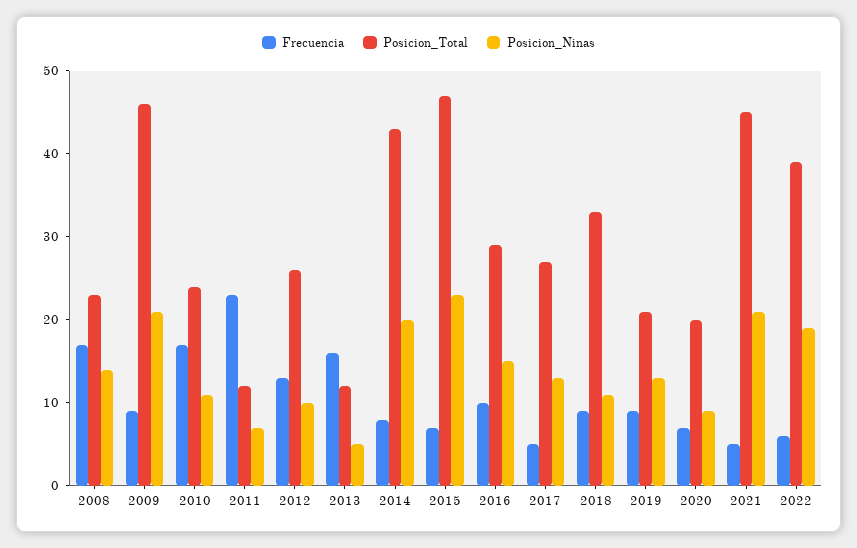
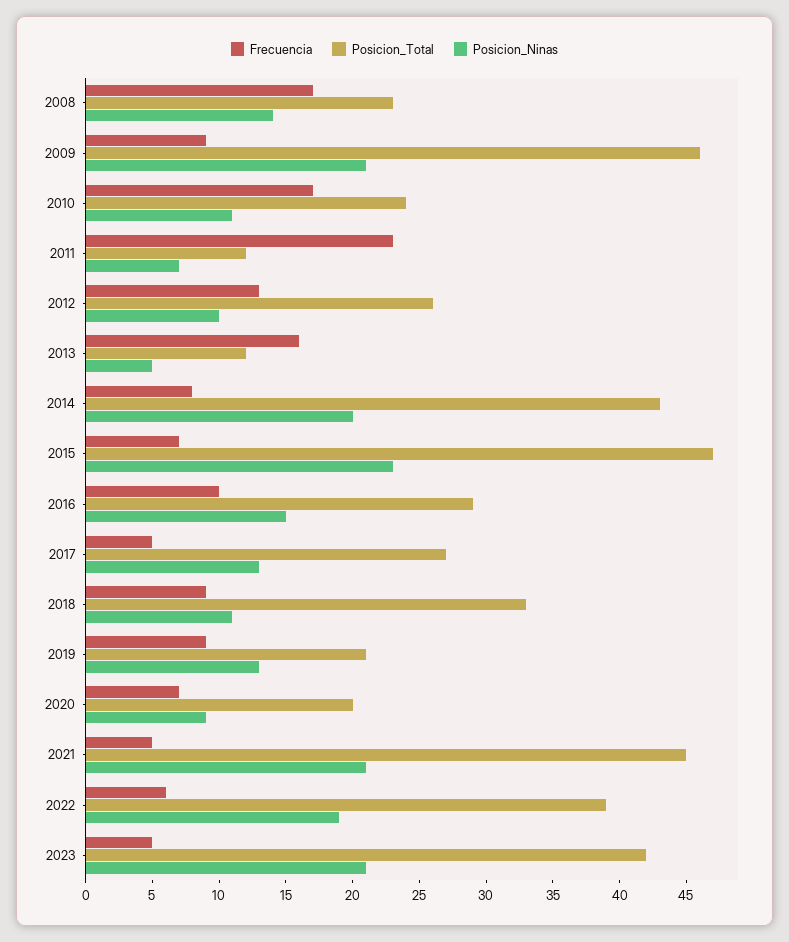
Frecuencia, 2023: none -> 5
Posicion_Total, 2023: none -> 42
Posicion_Ninas, 2023: none -> 21

